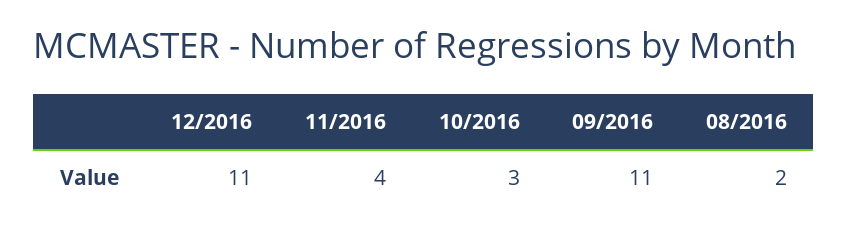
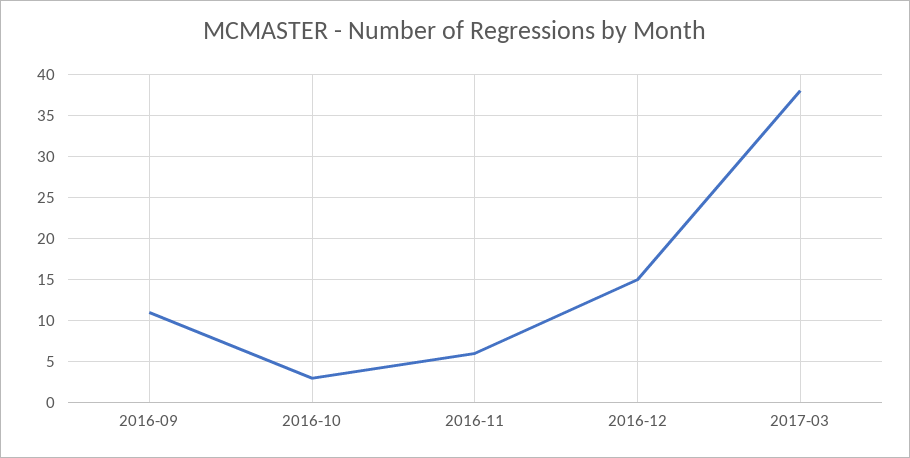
12/2016: 11 -> 15
11/2016: 4 -> 6
08/2016: 2 -> none
2017-03: none -> 38

